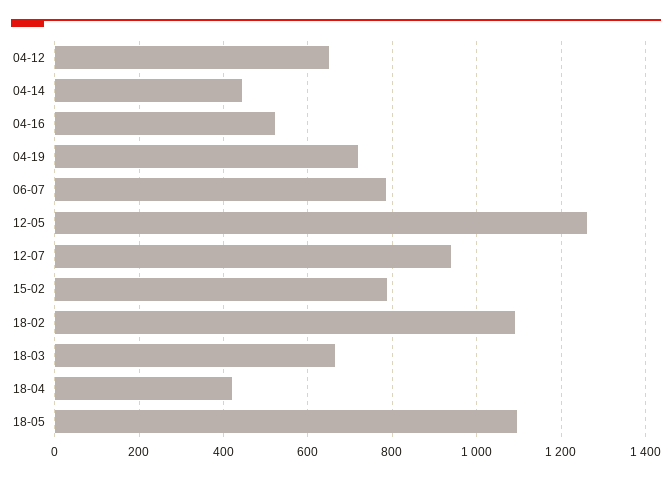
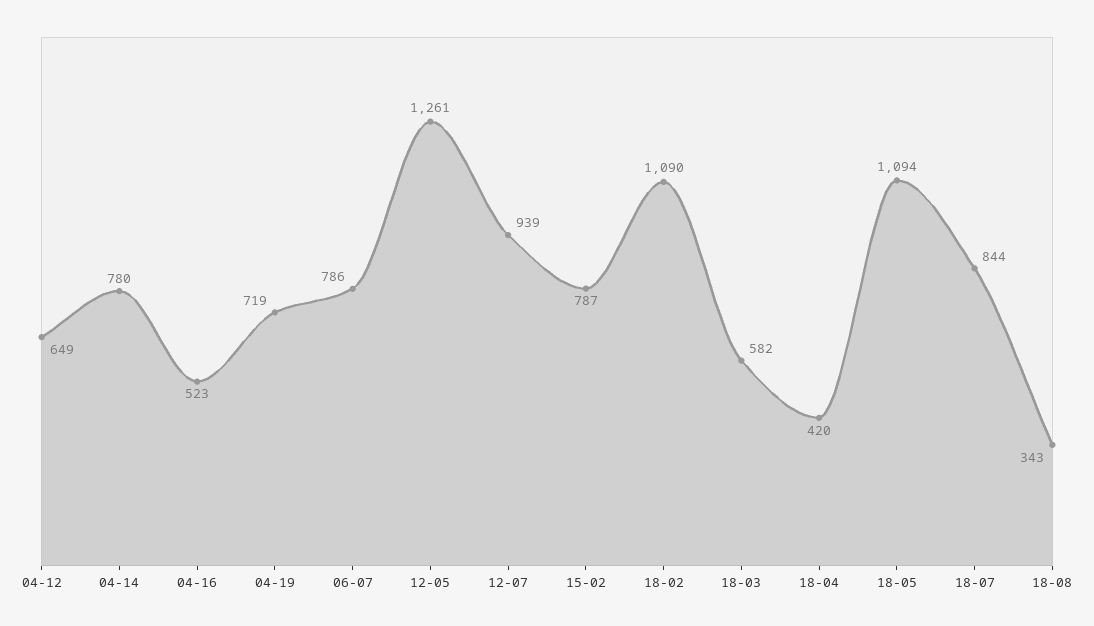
04-14: 440 -> 780
18-03: 660 -> 582
18-07: none -> 844
18-08: none -> 343

